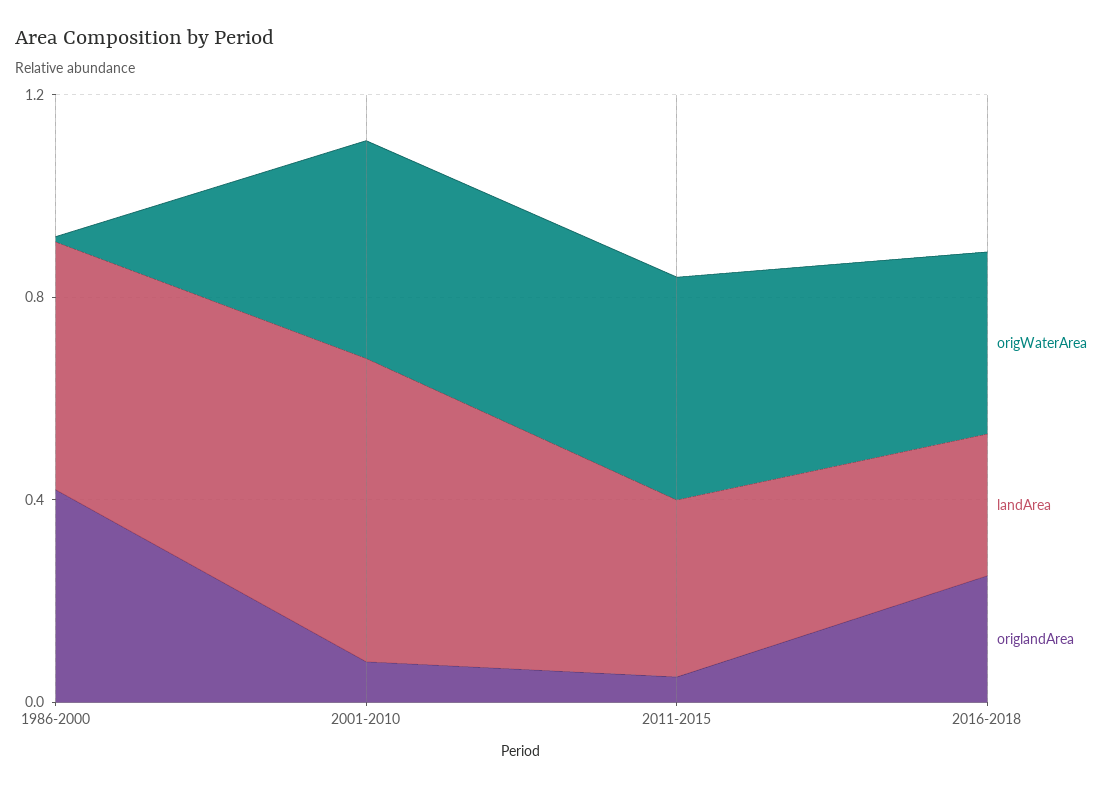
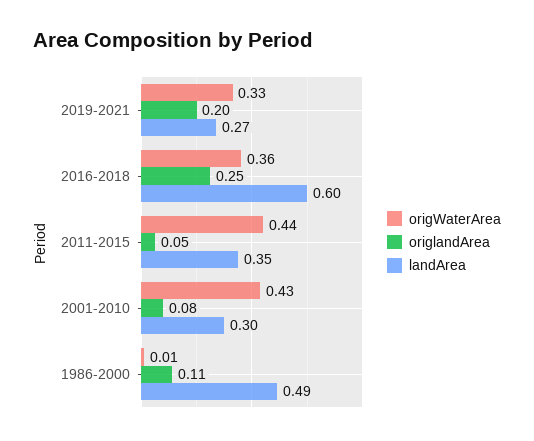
origlandArea, 1986-2000: 0.4 -> 0.11
landArea, 2001-2010: 0.6 -> 0.3
landArea, 2016-2018: 0.3 -> 0.6
origWaterArea, 2019-2021: none -> 0.33
origlandArea, 2019-2021: none -> 0.2
landArea, 2019-2021: none -> 0.27

